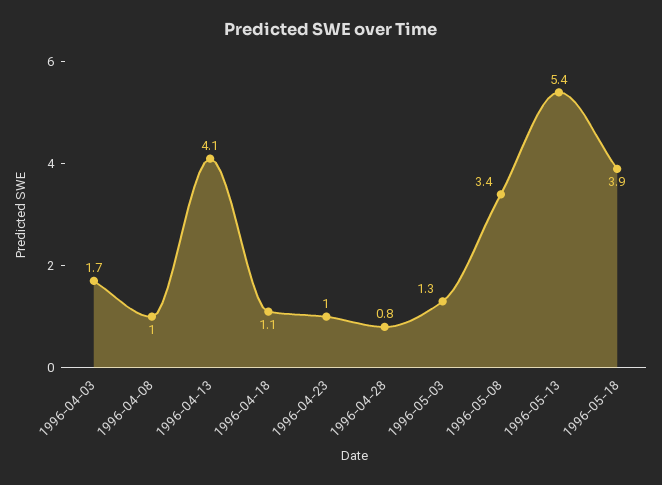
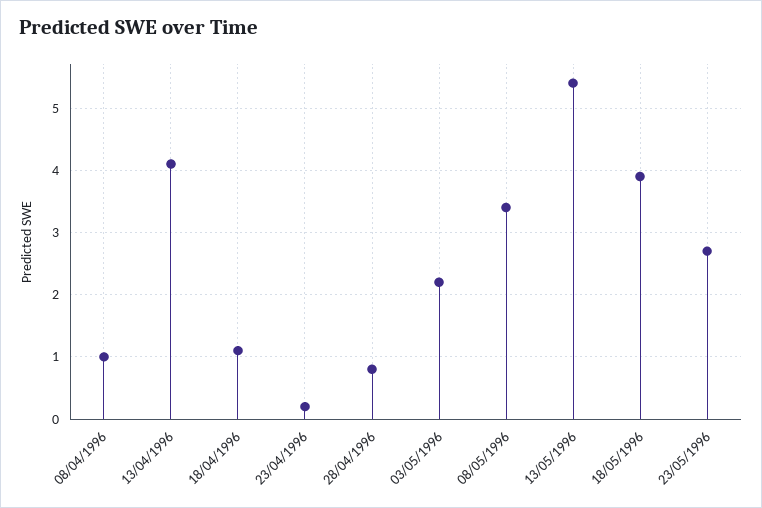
1996-04-03: 1.7 -> none
1996-04-23: 1 -> 0.2
1996-05-03: 1.3 -> 2.2
23/05/1996: none -> 2.7

